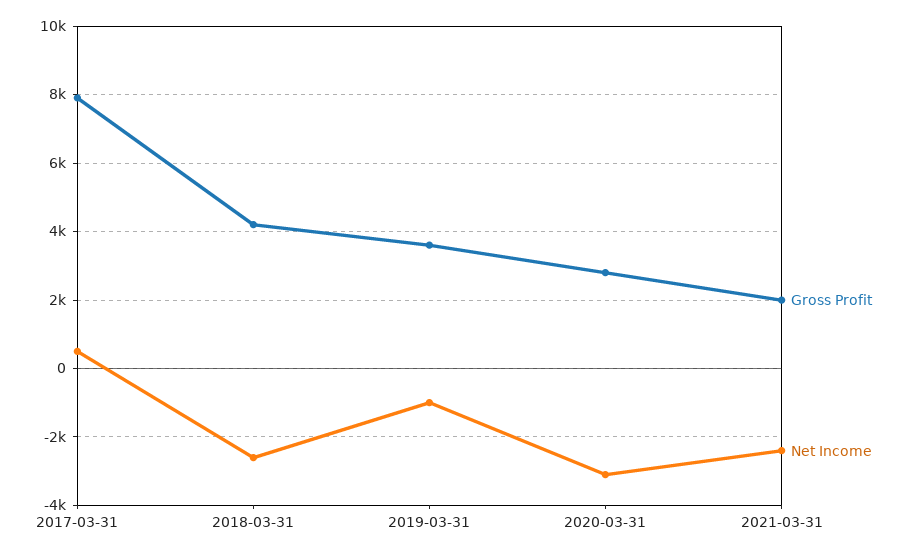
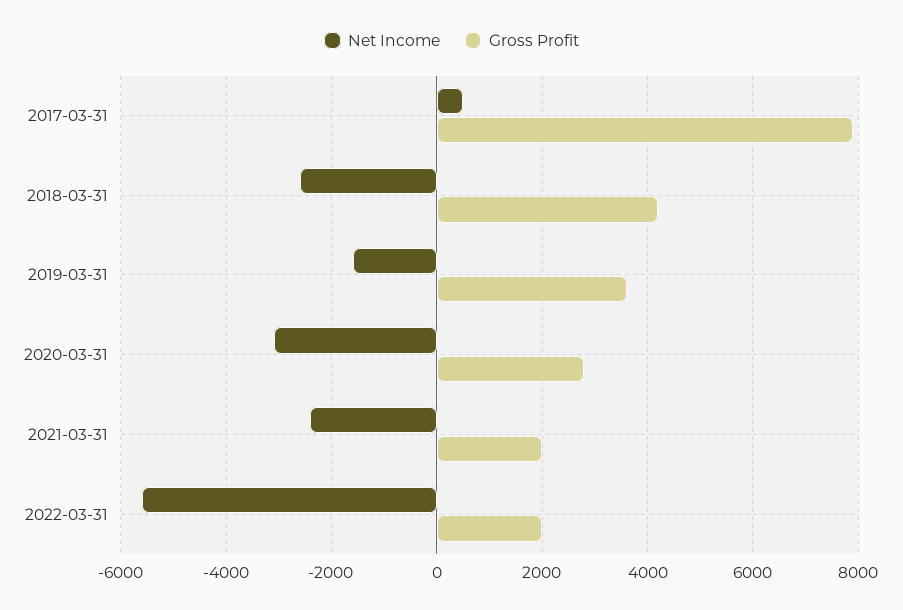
Net Income, 2019-03-31: -1000 -> -1600
Net Income, 2022-03-31: none -> -5600
Gross Profit, 2022-03-31: none -> 2000

